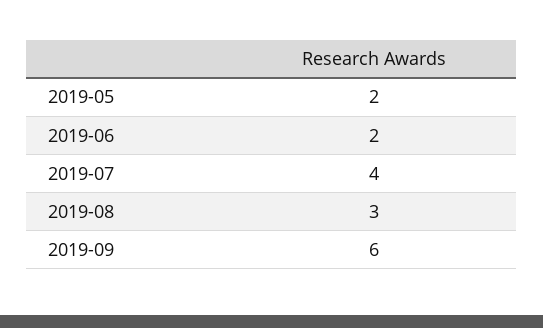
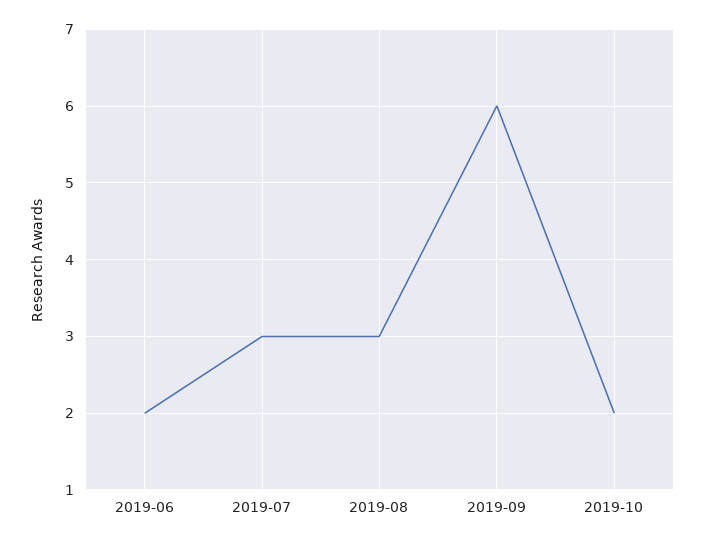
2019-05: 2 -> none
2019-07: 4 -> 3
2019-10: none -> 2

